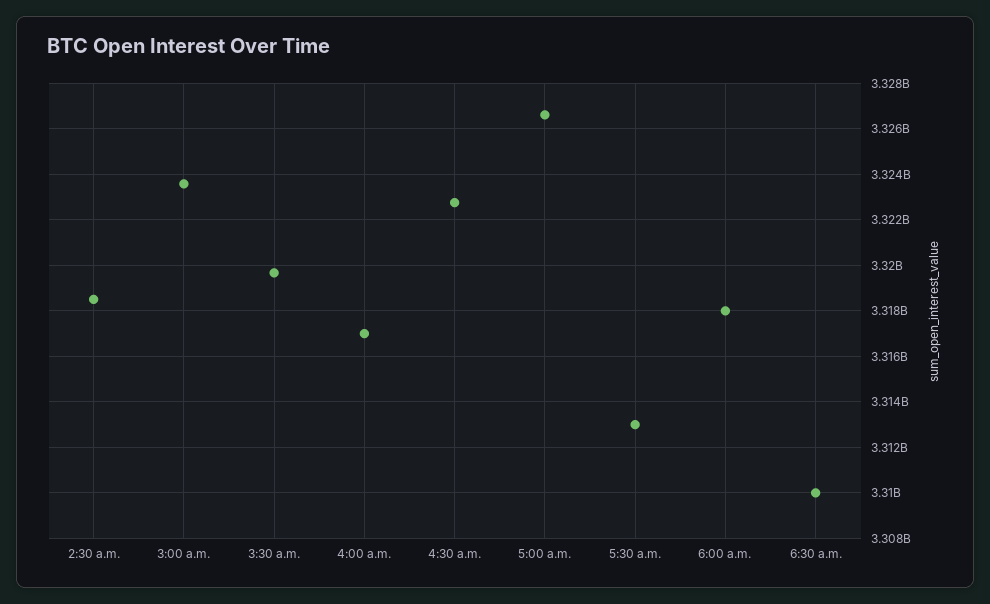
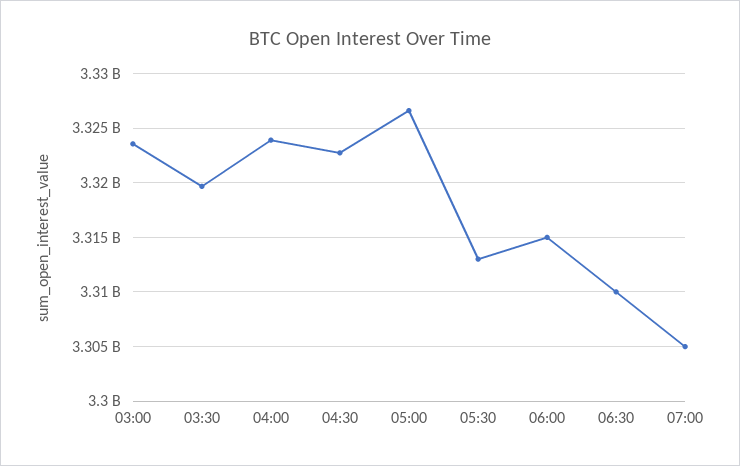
2:30 a.m.: 3318500000 -> none
4:00 a.m.: 3317000000 -> 3324000000
6:00 a.m.: 3318000000 -> 3315000000
07:00: none -> 3305000000

